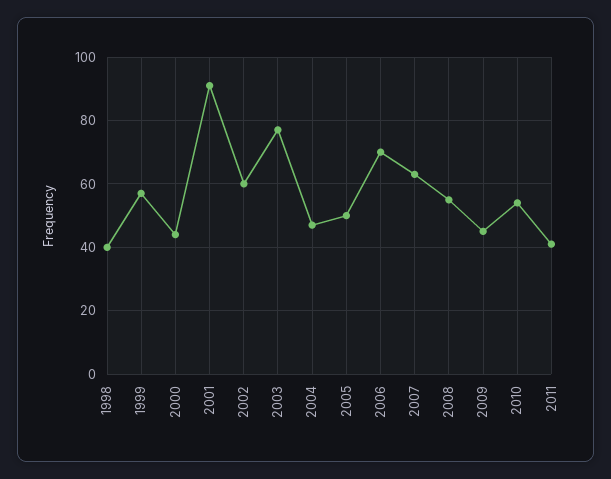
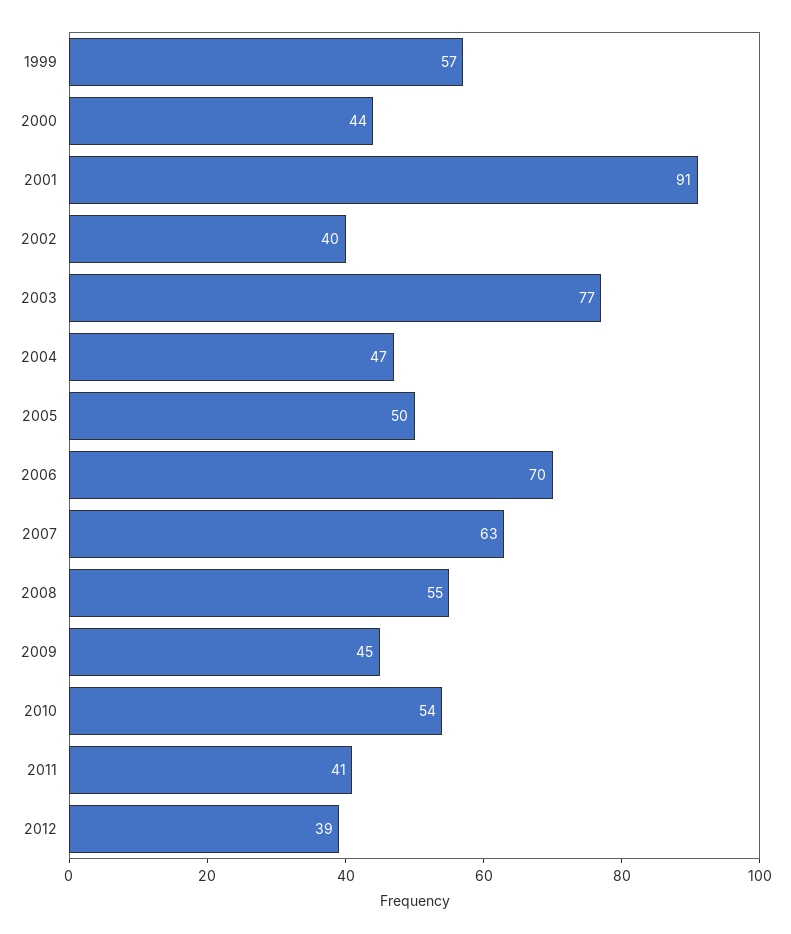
1998: 40 -> none
2002: 60 -> 40
2012: none -> 39

